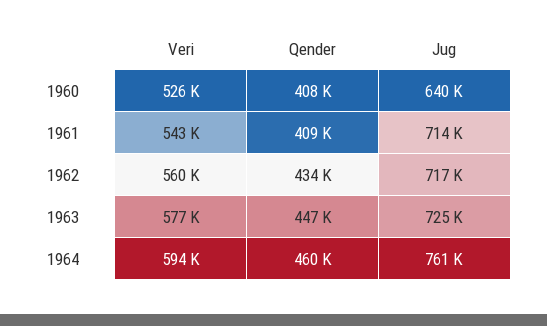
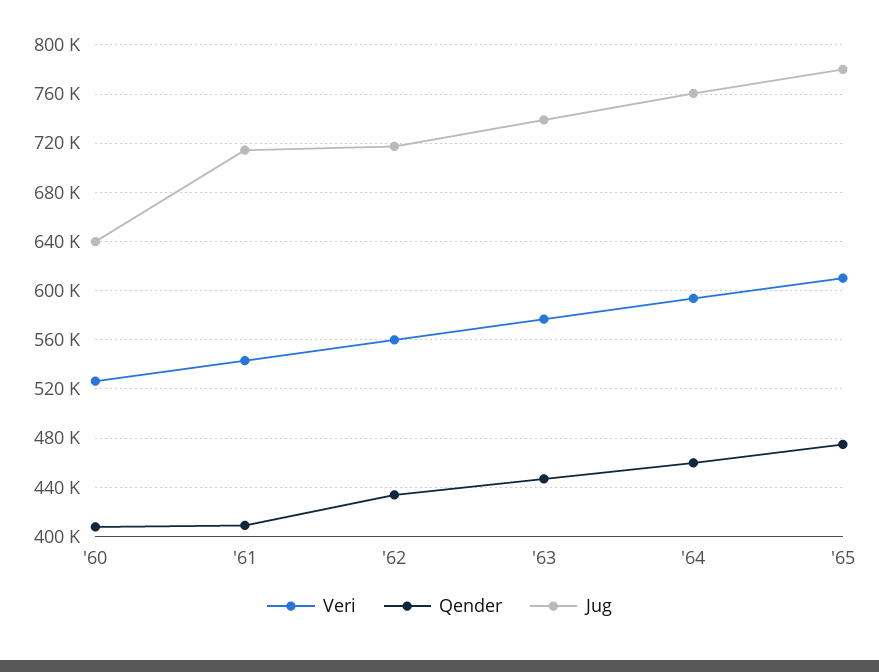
Jug, 1963: 725000 -> 740000
Veri, '65: none -> 610000
Qender, '65: none -> 475000
Jug, '65: none -> 780000

